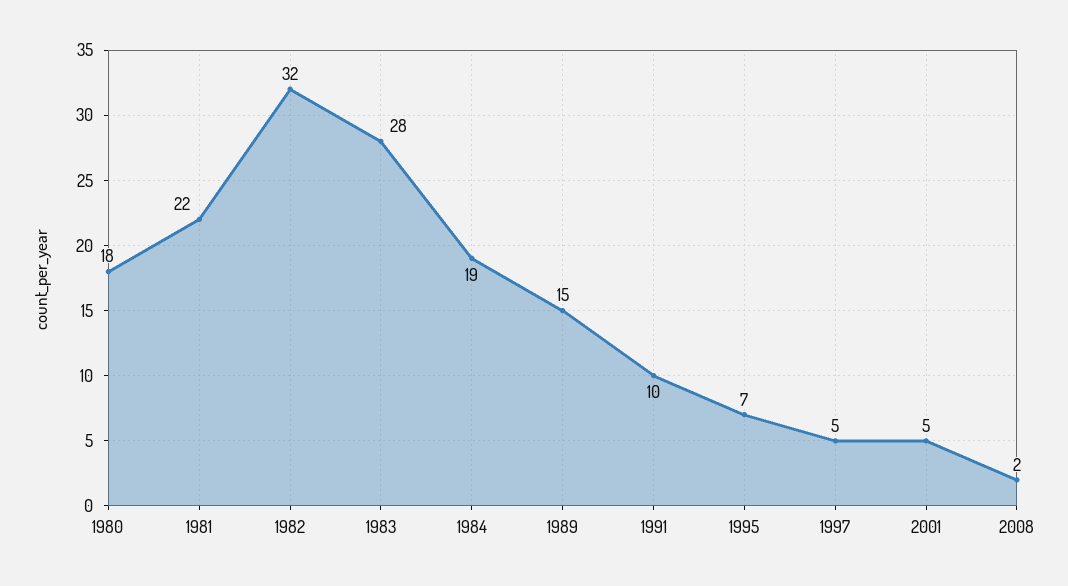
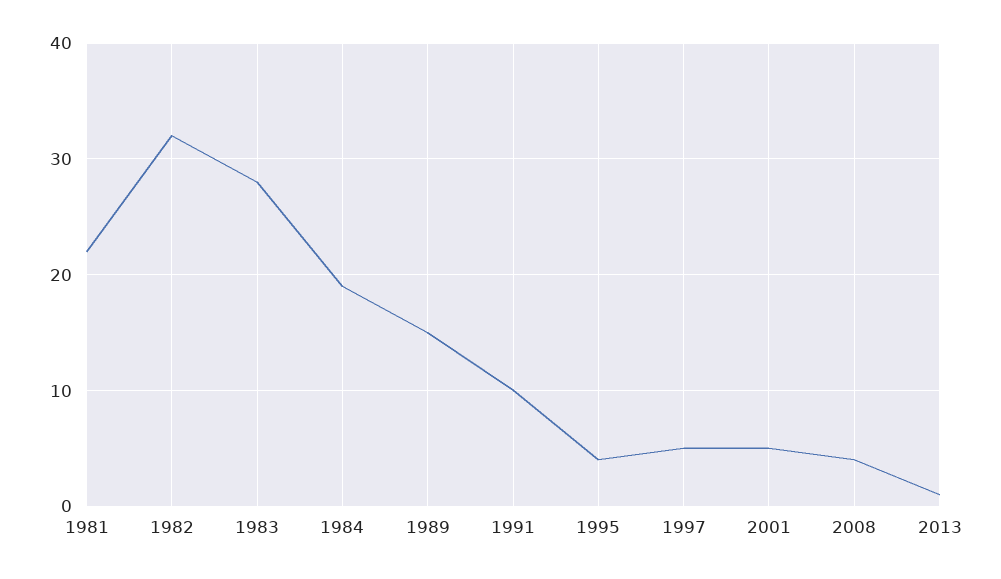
1980: 18 -> none
1995: 7 -> 4
2008: 2 -> 4
2013: none -> 1

